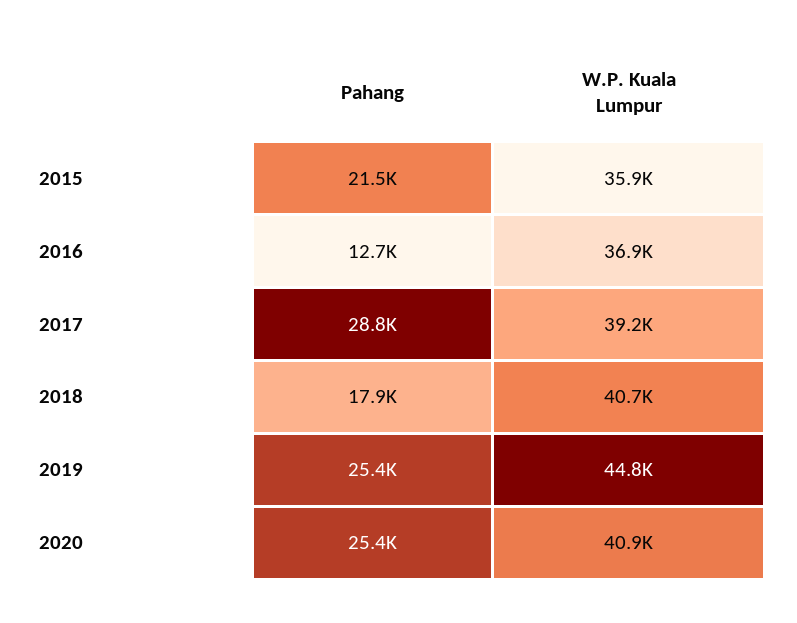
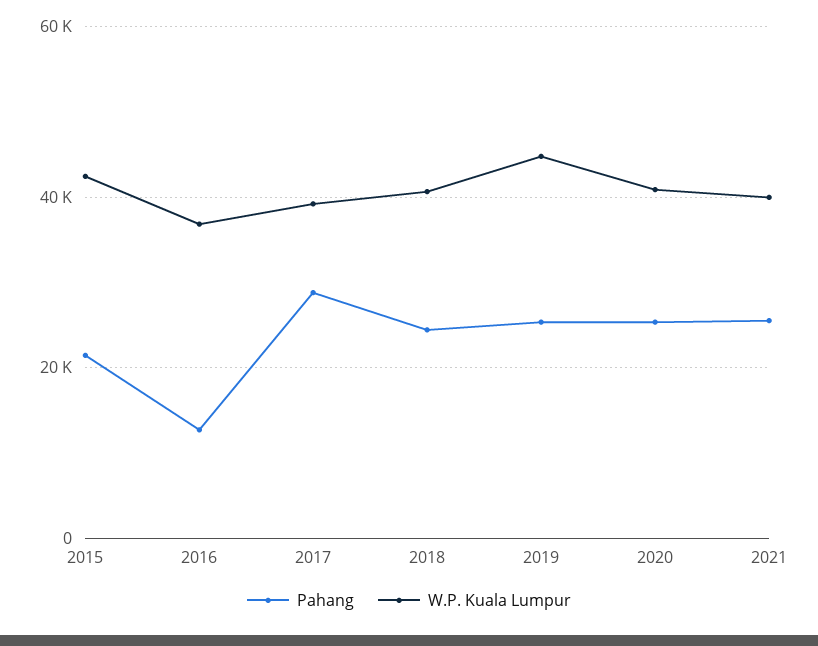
W.P. Kuala Lumpur, 2015: 35900 -> 42000
Pahang, 2018: 17900 -> 24000
Pahang, 2021: none -> 26000
W.P. Kuala Lumpur, 2021: none -> 40000

